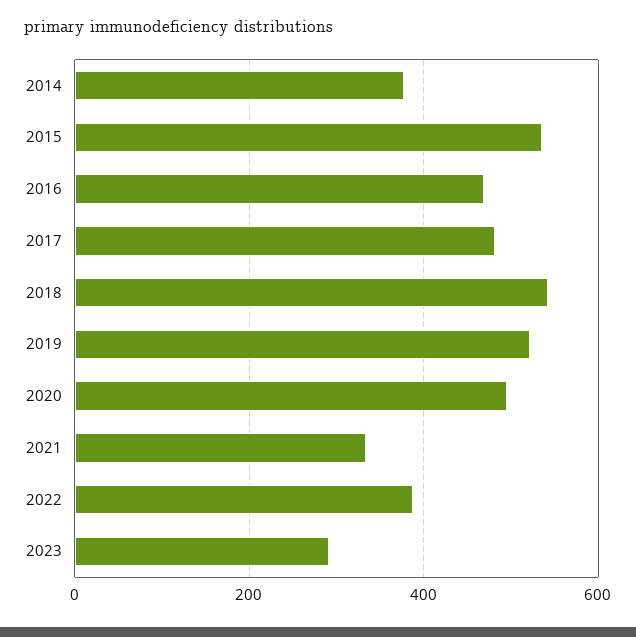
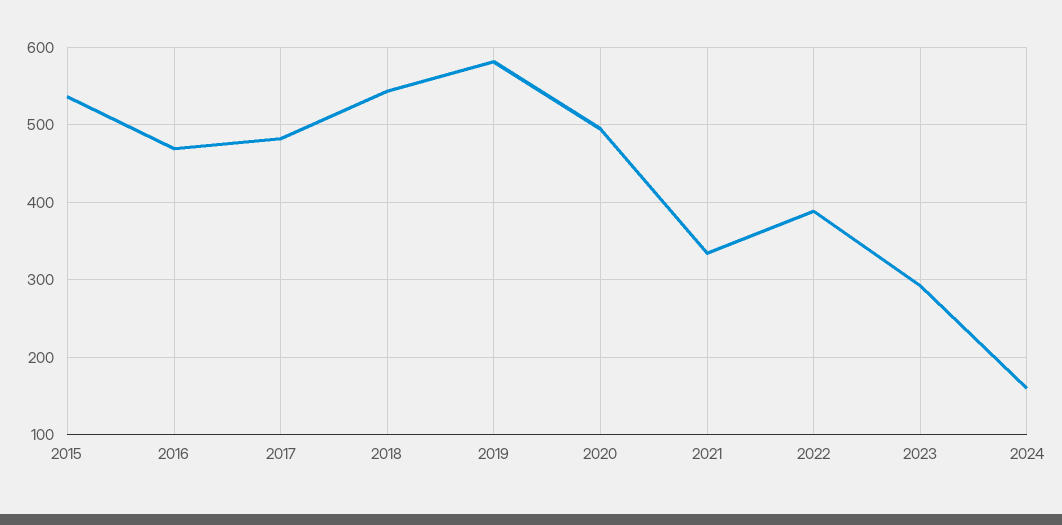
2014: 380 -> none
2019: 520 -> 580
2024: none -> 160

